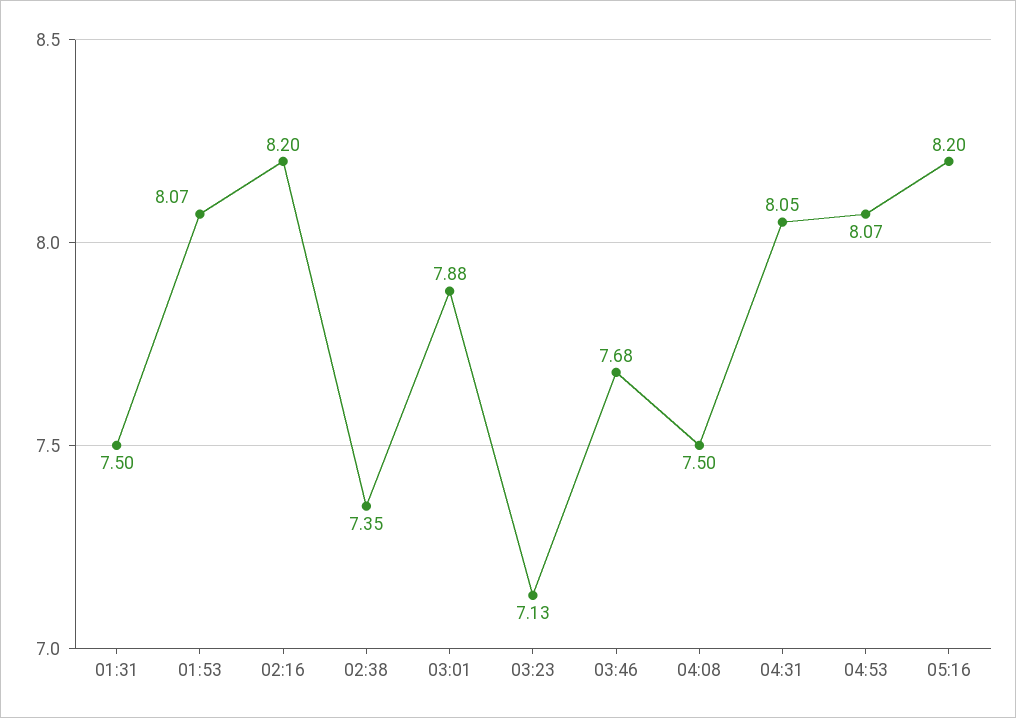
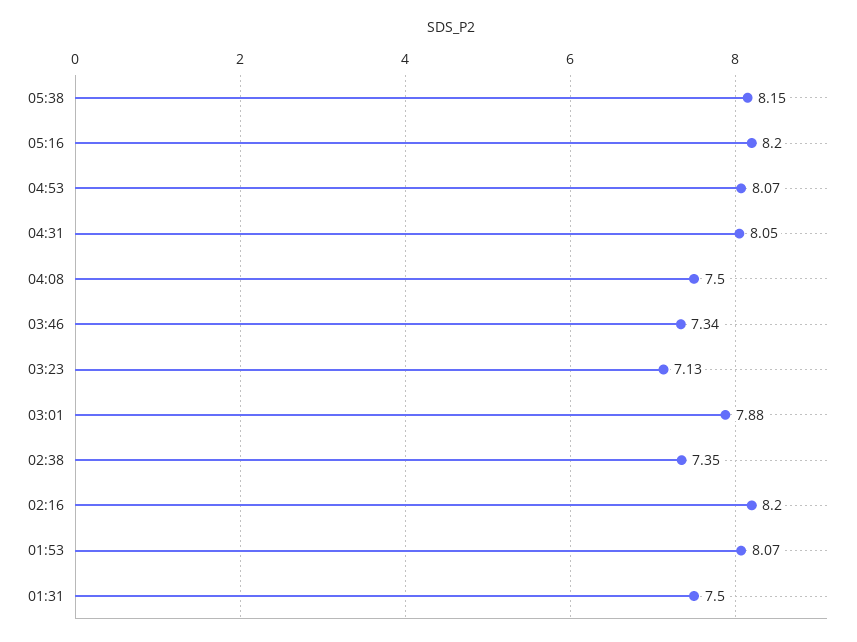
03:46: 7.68 -> 7.34
05:38: none -> 8.15

